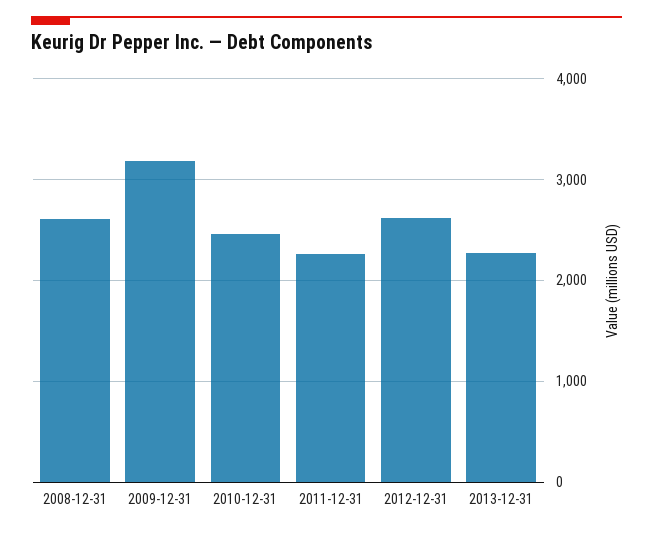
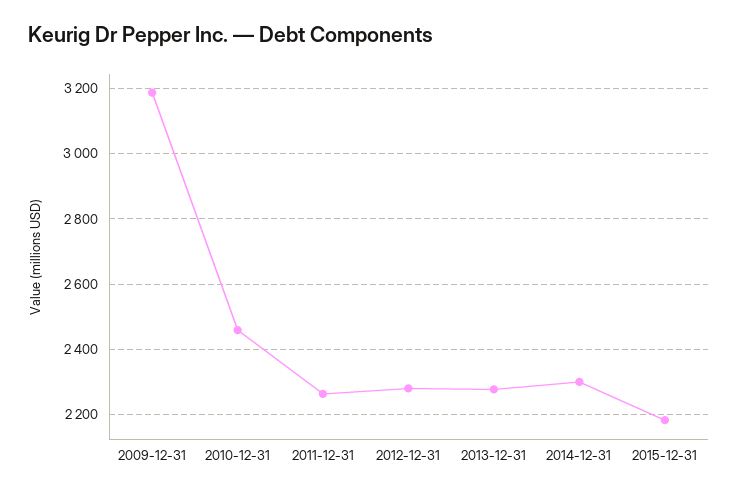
2008-12-31: 2600 -> none
2012-12-31: 2600 -> 2280
2014-12-31: none -> 2300
2015-12-31: none -> 2180

